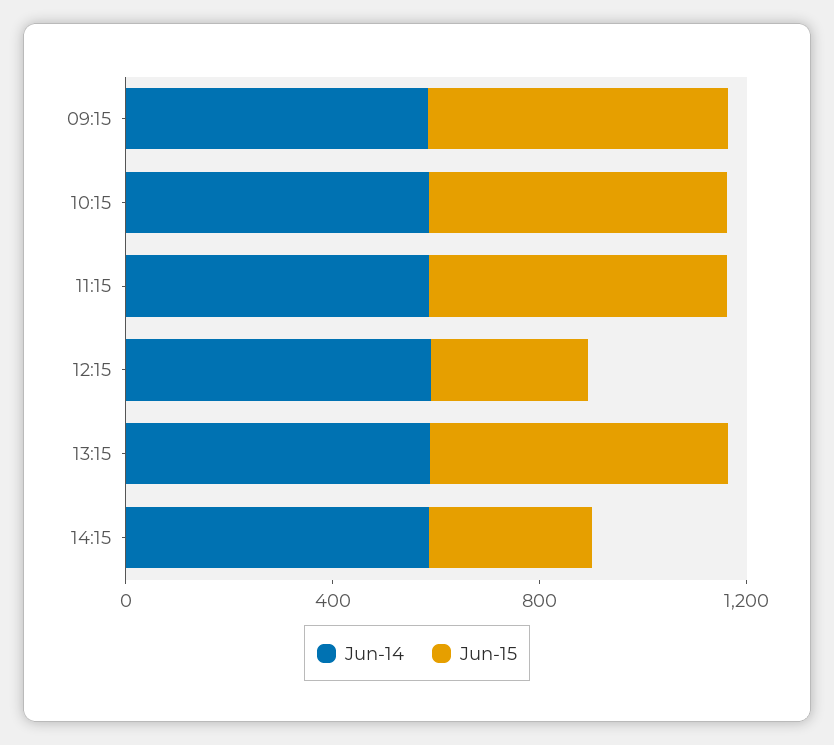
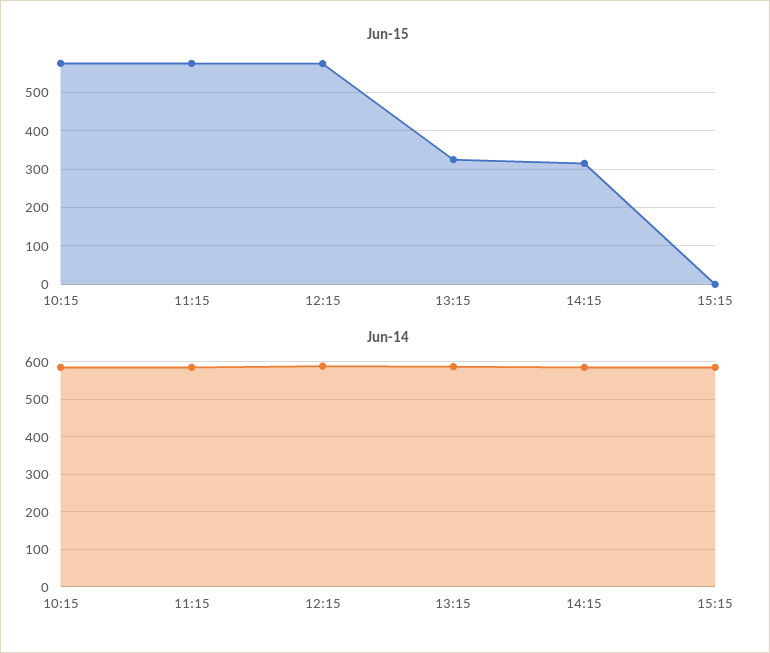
Jun-14, 09:15: 600 -> none
Jun-15, 09:15: 600 -> none
Jun-15, 12:15: 300 -> 580
Jun-15, 13:15: 600 -> 320
Jun-15, 15:15: none -> 0
Jun-14, 15:15: none -> 580

